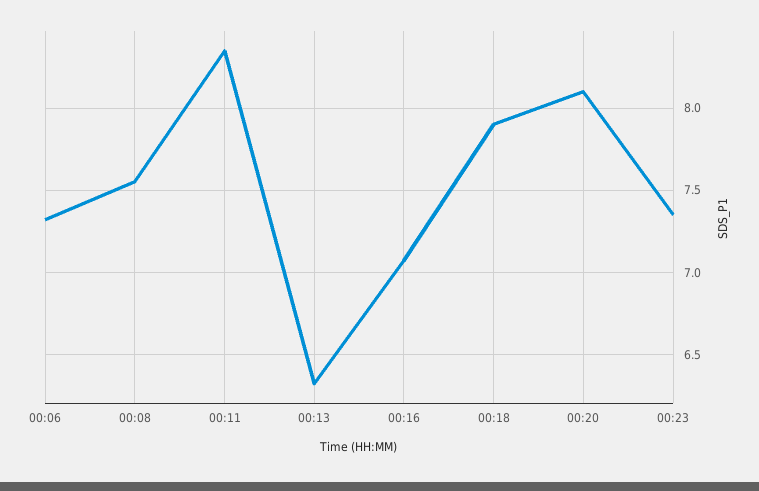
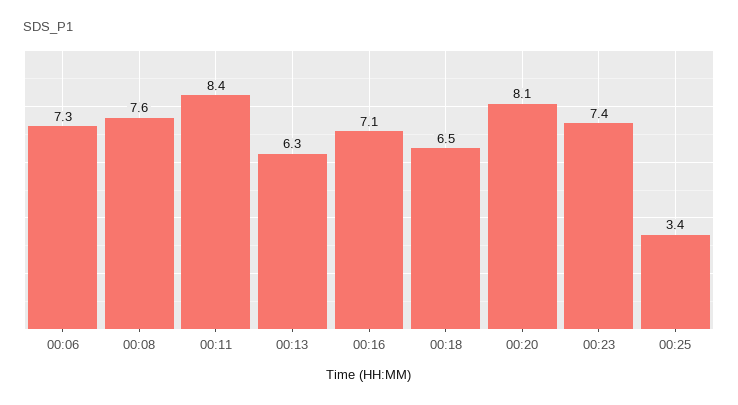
00:18: 7.9 -> 6.5
00:25: none -> 3.4

